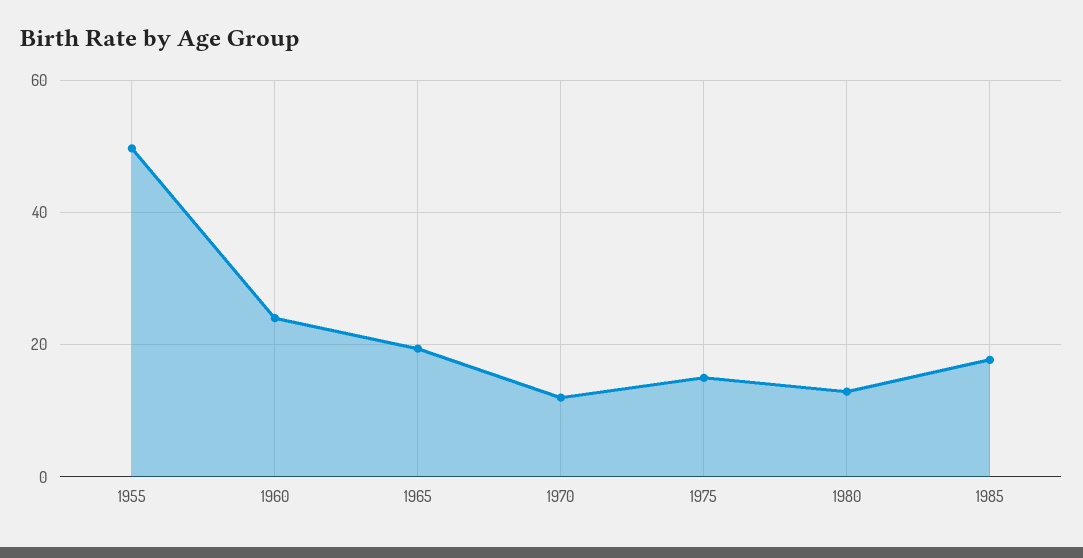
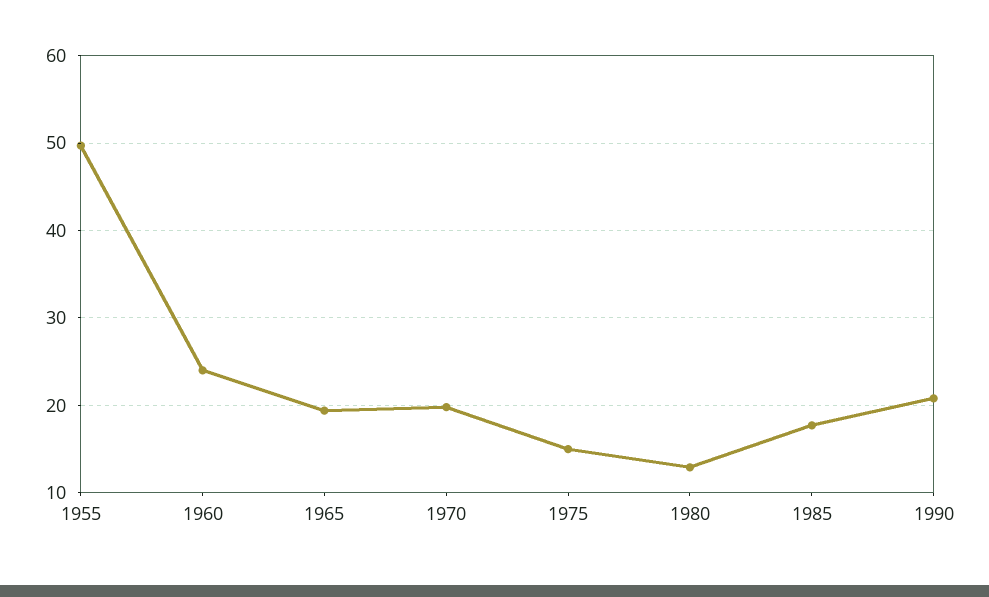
1970: 12 -> 20
1990: none -> 21

